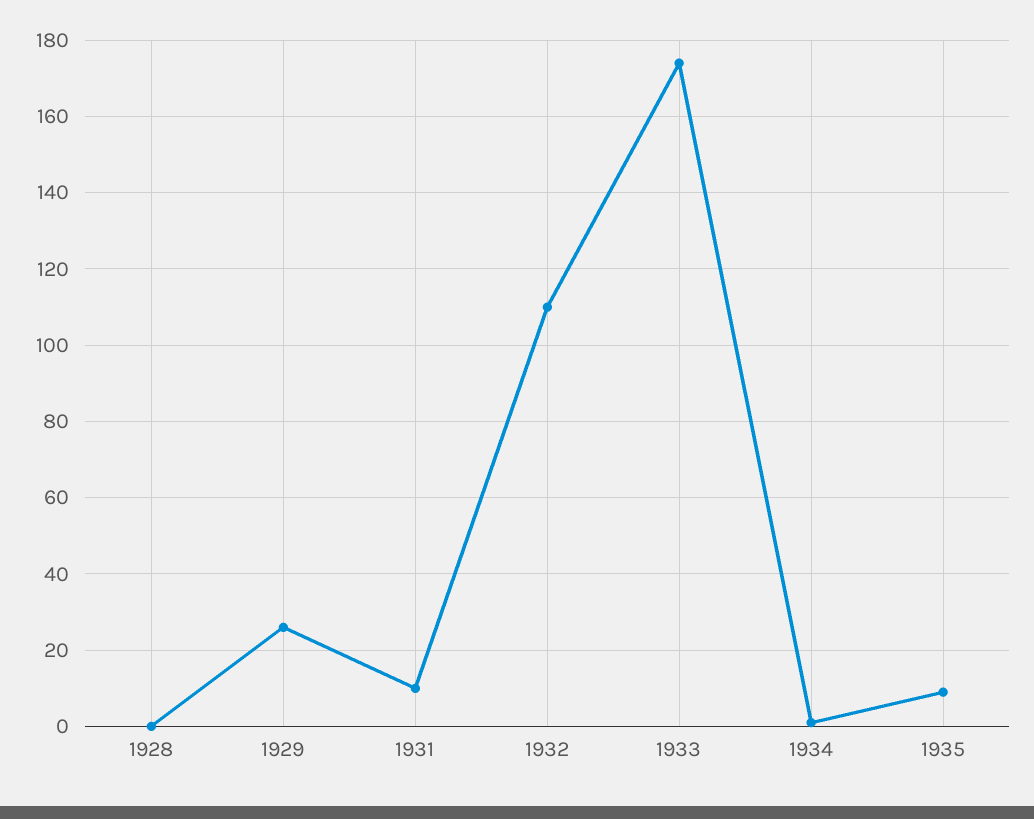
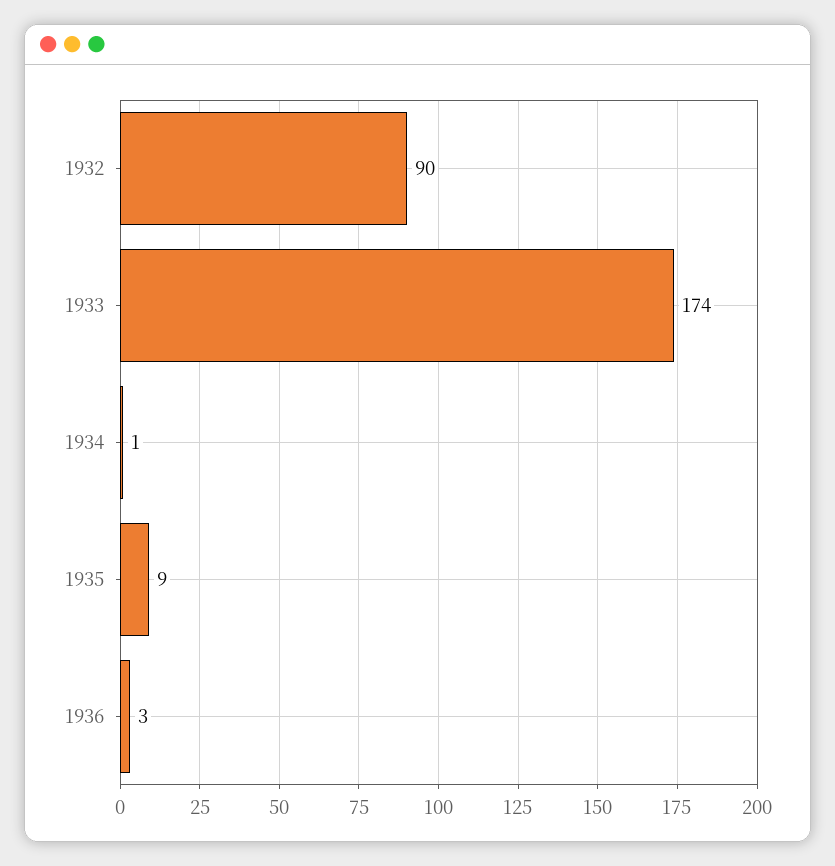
1928: 0 -> none
1929: 25 -> none
1931: 10 -> none
1932: 110 -> 90
1936: none -> 3

